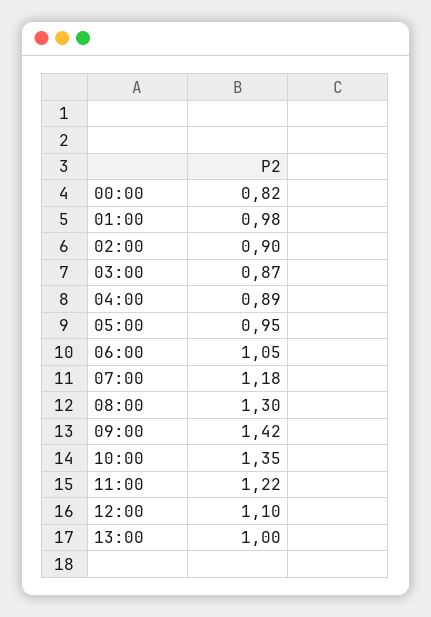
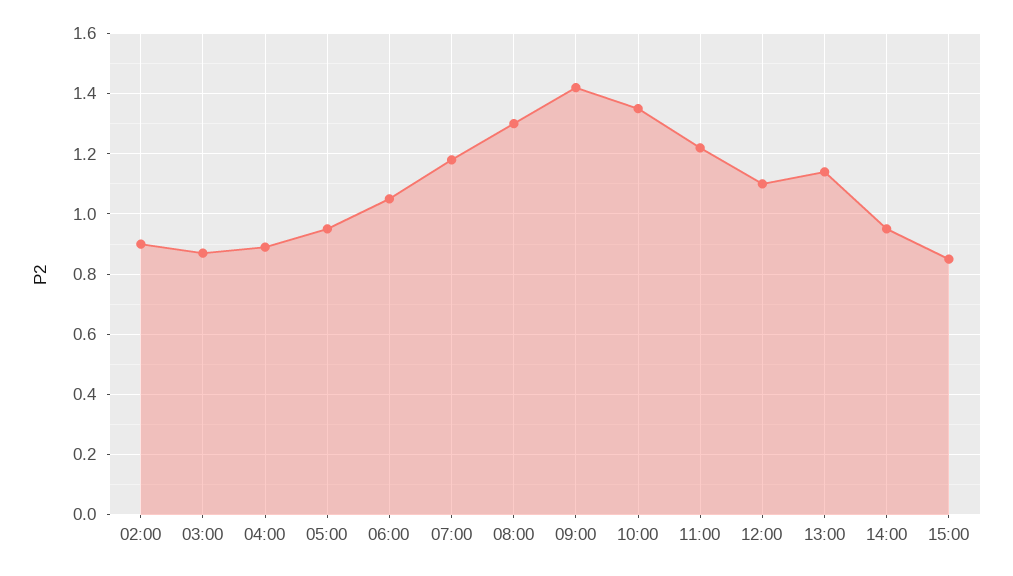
00:00: 0.82 -> none
01:00: 0.98 -> none
13:00: 1 -> 1.15
14:00: none -> 0.95
15:00: none -> 0.85

